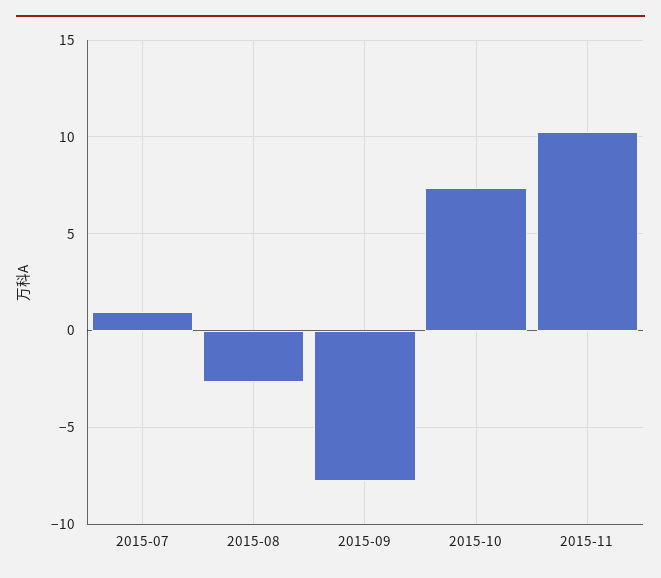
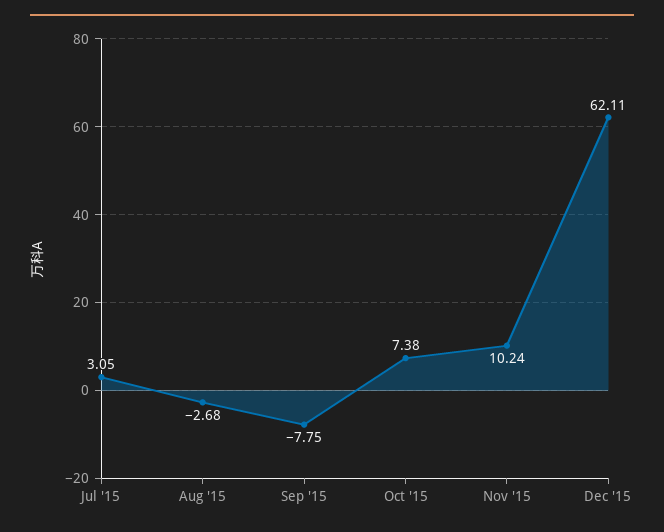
2015-07: 1 -> 3.05
Dec '15: none -> 62.11

